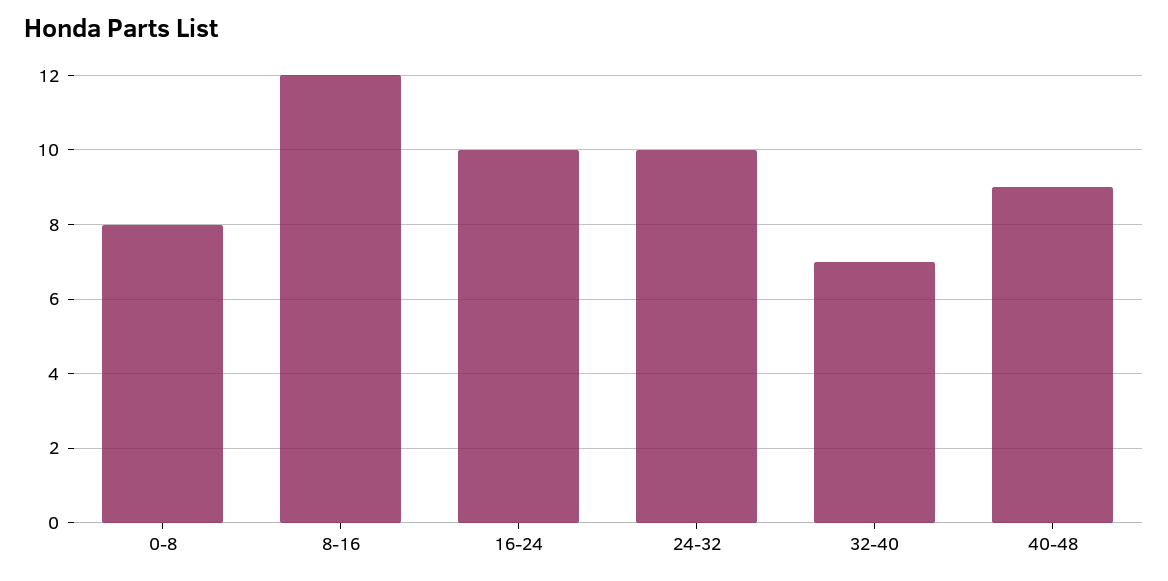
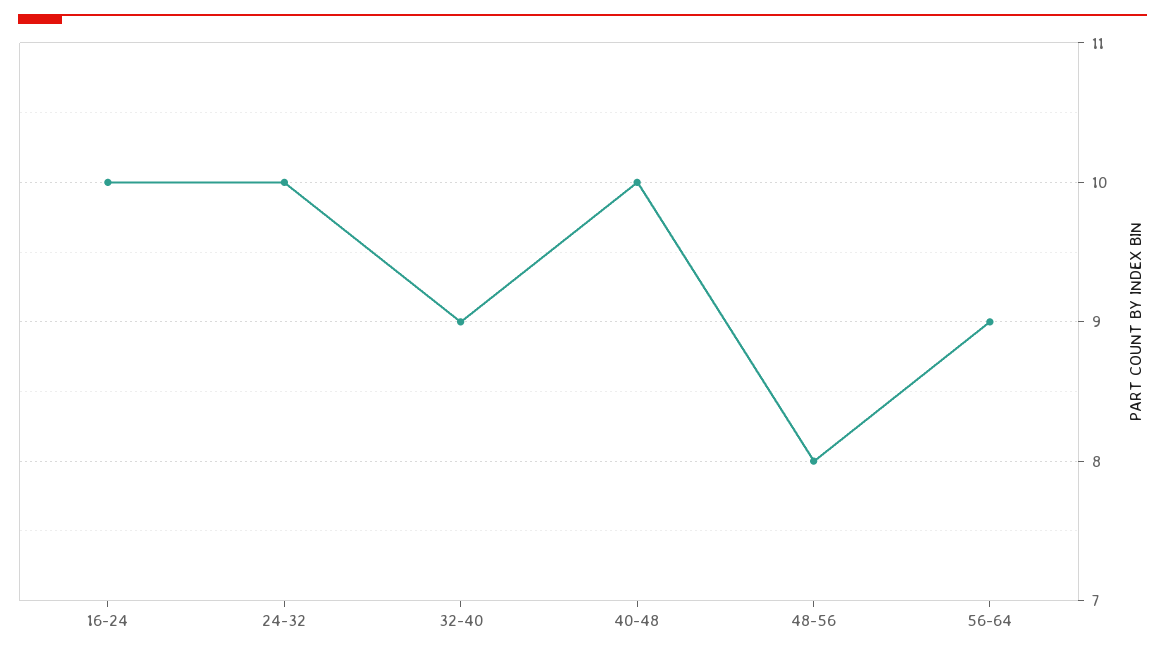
0-8: 8 -> none
8-16: 12 -> none
32-40: 7 -> 9
40-48: 9 -> 10
48-56: none -> 8
56-64: none -> 9

